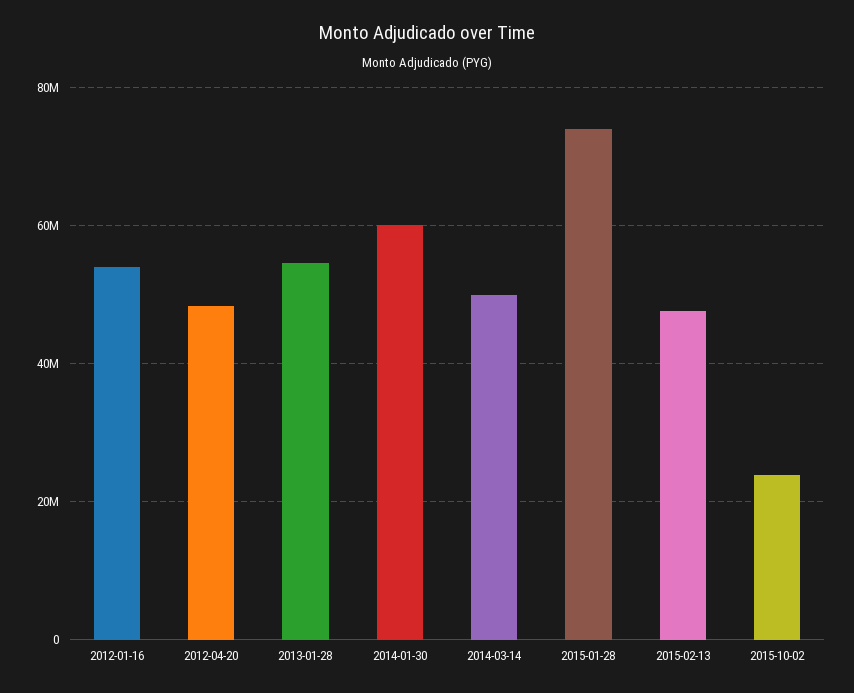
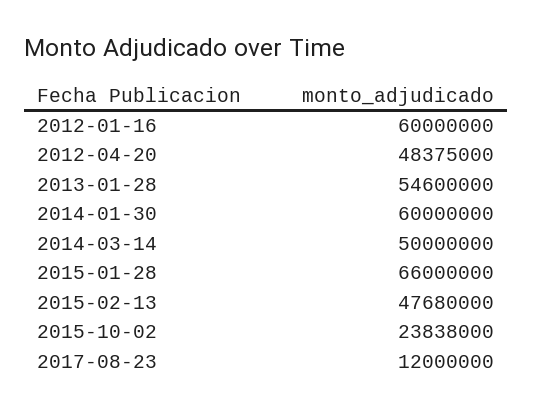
2012-01-16: 54000000 -> 60000000
2015-01-28: 74000000 -> 66000000
2017-08-23: none -> 12000000

